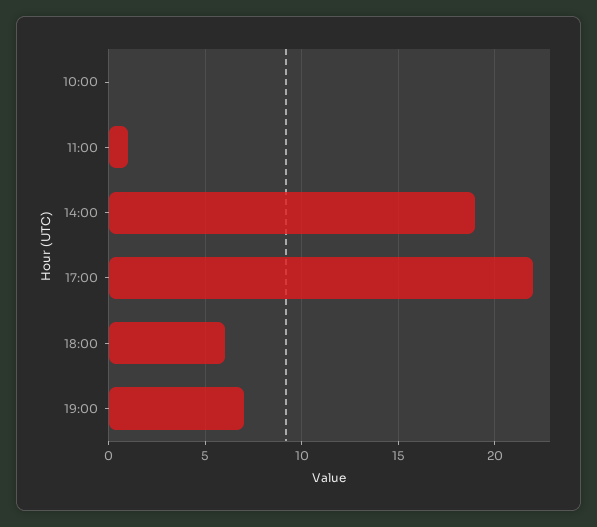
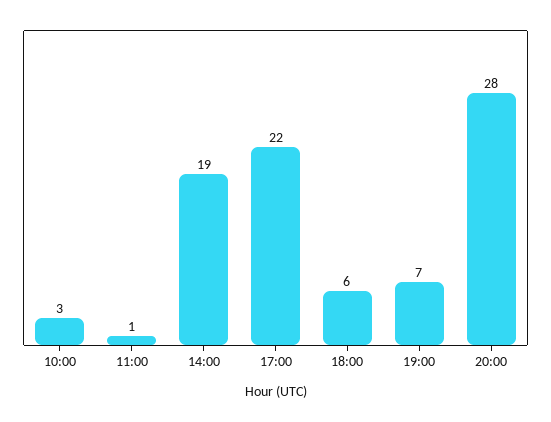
10:00: 0 -> 3
20:00: none -> 28

